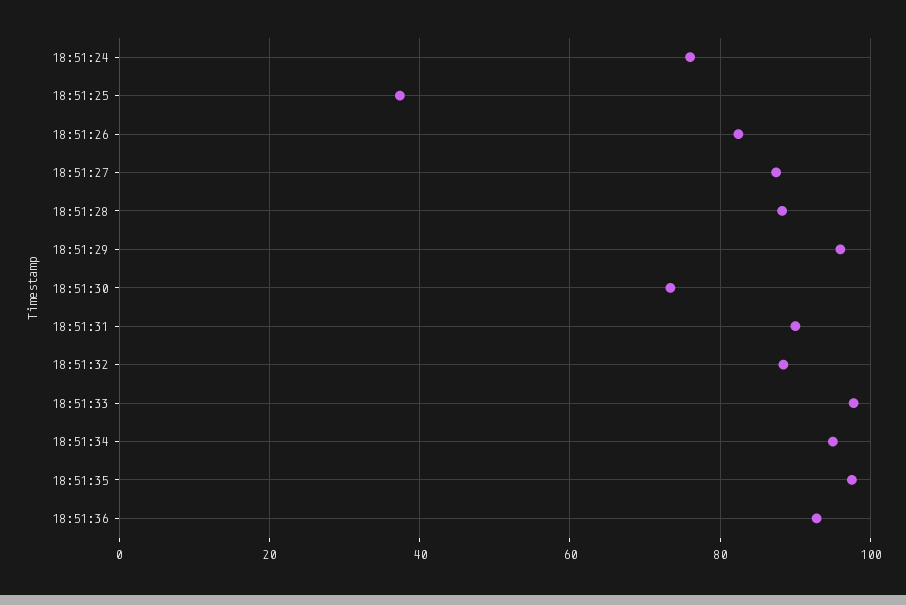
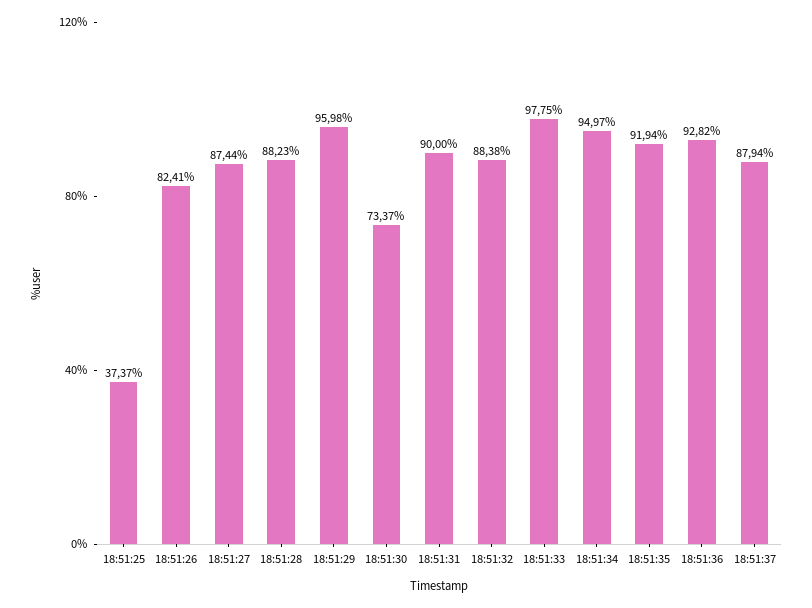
18:51:24: 76 -> none
18:51:35: 98 -> 91.94
18:51:37: none -> 87.94

